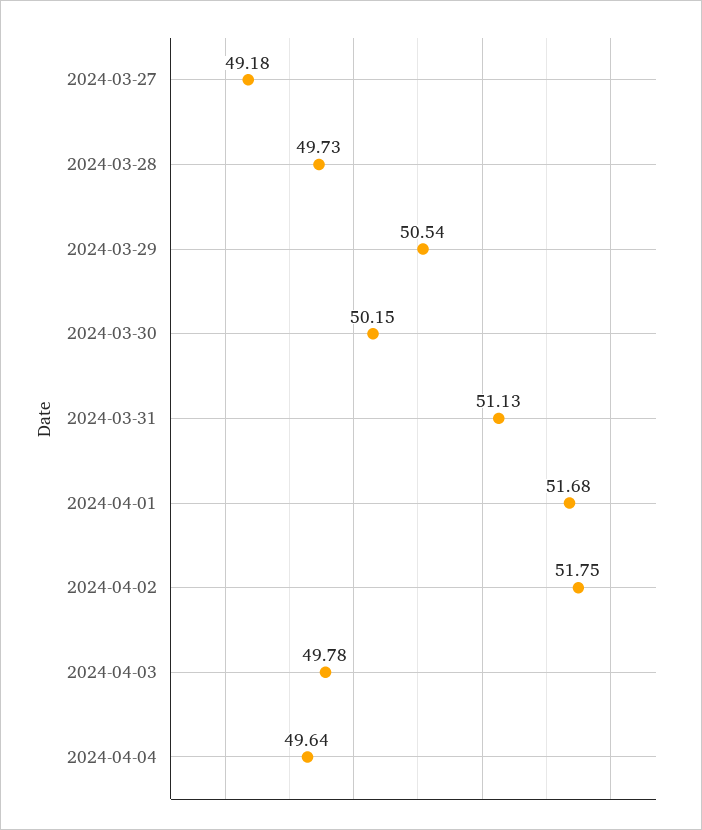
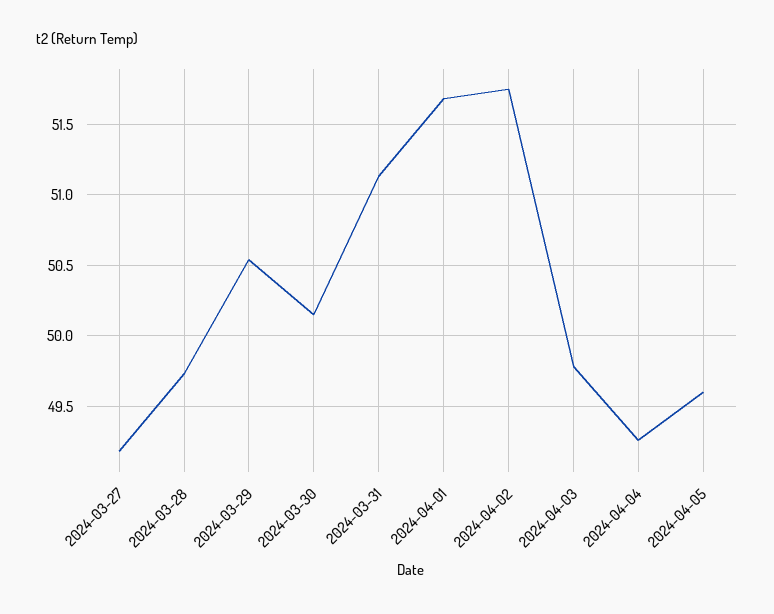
2024-04-04: 49.64 -> 49.25
2024-04-05: none -> 49.6

